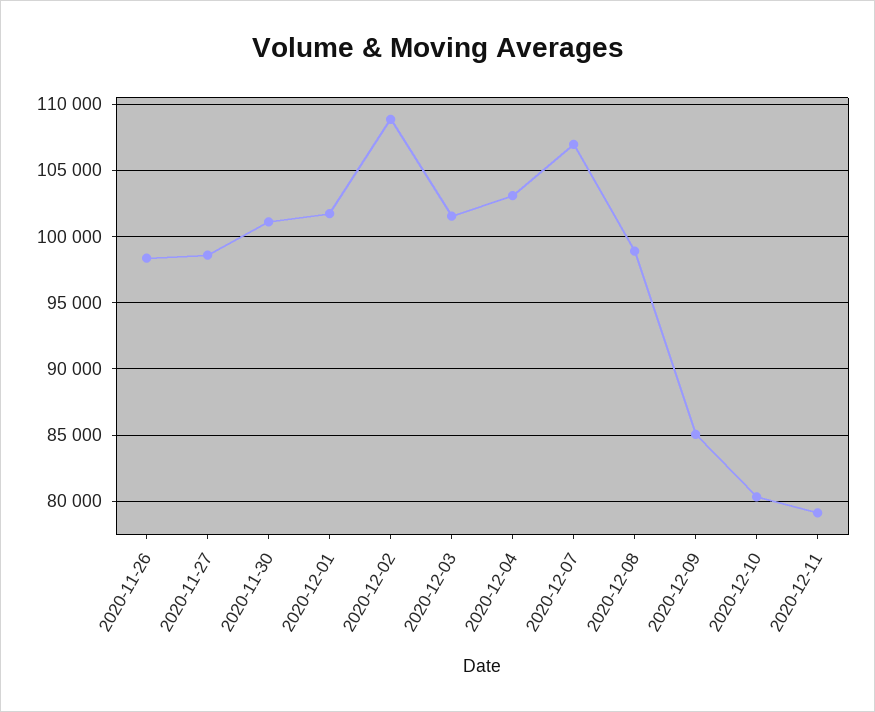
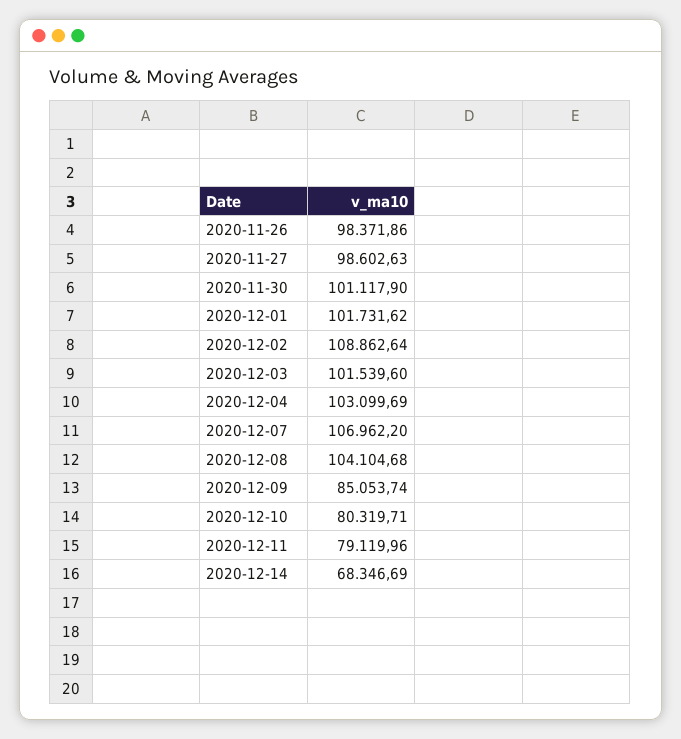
2020-12-08: 99000 -> 104104.68
2020-12-14: none -> 68346.69

